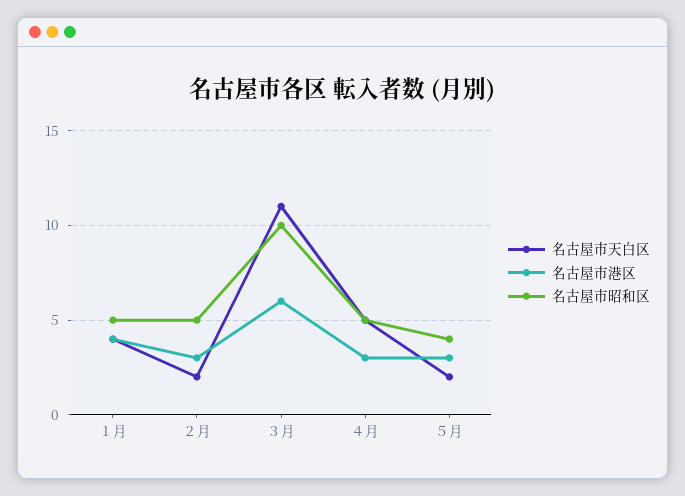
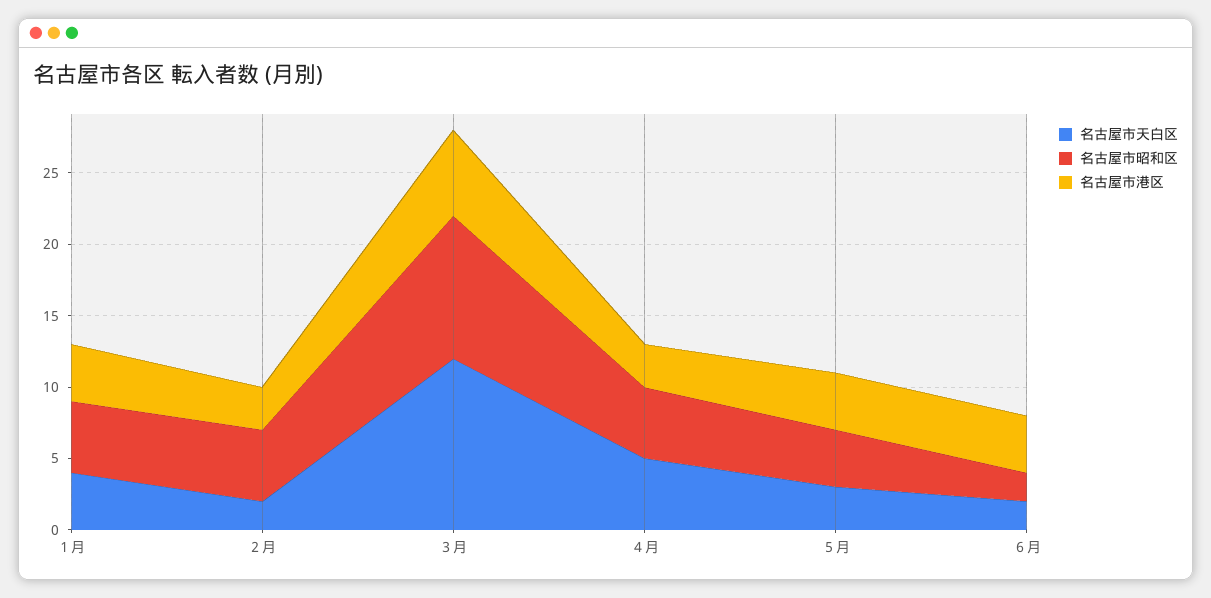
名古屋市天白区, ３月: 11 -> 12
名古屋市天白区, ５月: 2 -> 3
名古屋市港区, ５月: 3 -> 4
名古屋市天白区, ６月: none -> 2
名古屋市昭和区, ６月: none -> 2
名古屋市港区, ６月: none -> 4

